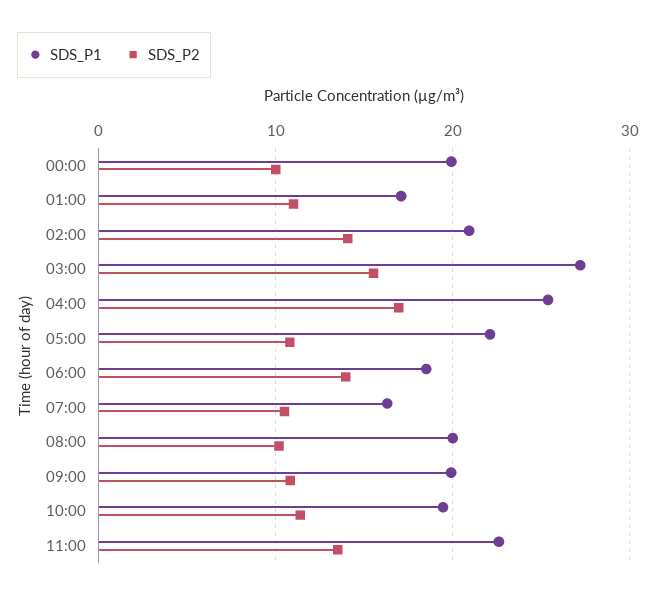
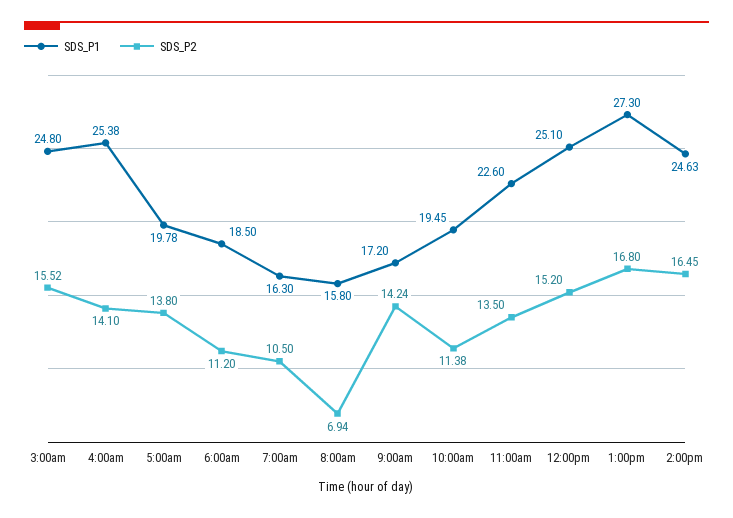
SDS_P1, 00:00: 20 -> none
SDS_P2, 00:00: 10 -> none
SDS_P1, 01:00: 17 -> none
SDS_P2, 01:00: 11 -> none
SDS_P1, 02:00: 21 -> none
SDS_P2, 02:00: 14 -> none
SDS_P1, 03:00: 27 -> 24.8
SDS_P2, 04:00: 17 -> 14.1
SDS_P1, 05:00: 22 -> 19.78
SDS_P2, 05:00: 11 -> 13.8
SDS_P2, 06:00: 14 -> 11.2
SDS_P1, 08:00: 20 -> 15.8
SDS_P2, 08:00: 10 -> 6.94
SDS_P1, 09:00: 20 -> 17.2
SDS_P2, 09:00: 11 -> 14.24
SDS_P1, 12:00pm: none -> 25.1
SDS_P2, 12:00pm: none -> 15.2
SDS_P1, 1:00pm: none -> 27.3
SDS_P2, 1:00pm: none -> 16.8
SDS_P1, 2:00pm: none -> 24.63
SDS_P2, 2:00pm: none -> 16.45

